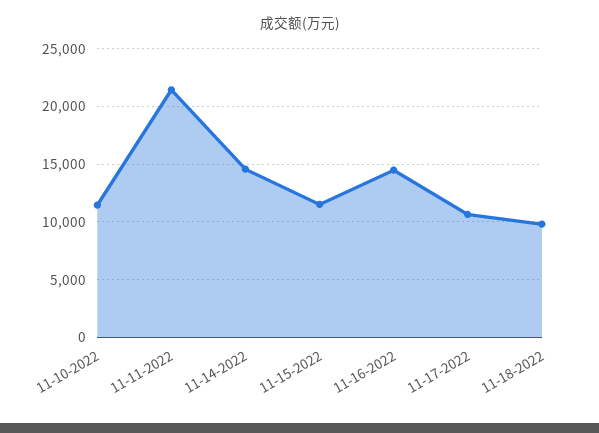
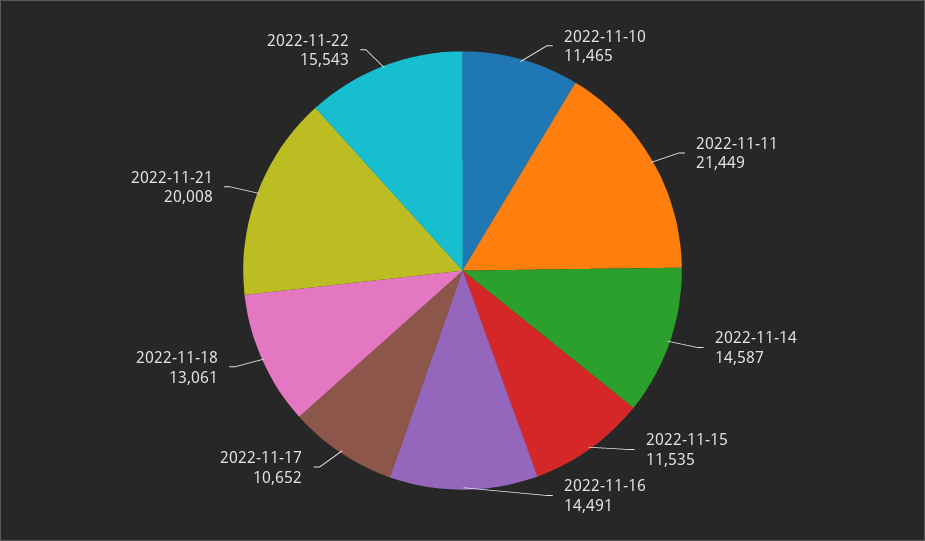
11-18-2022: 10000 -> 13061
2022-11-21: none -> 20008
2022-11-22: none -> 15543

